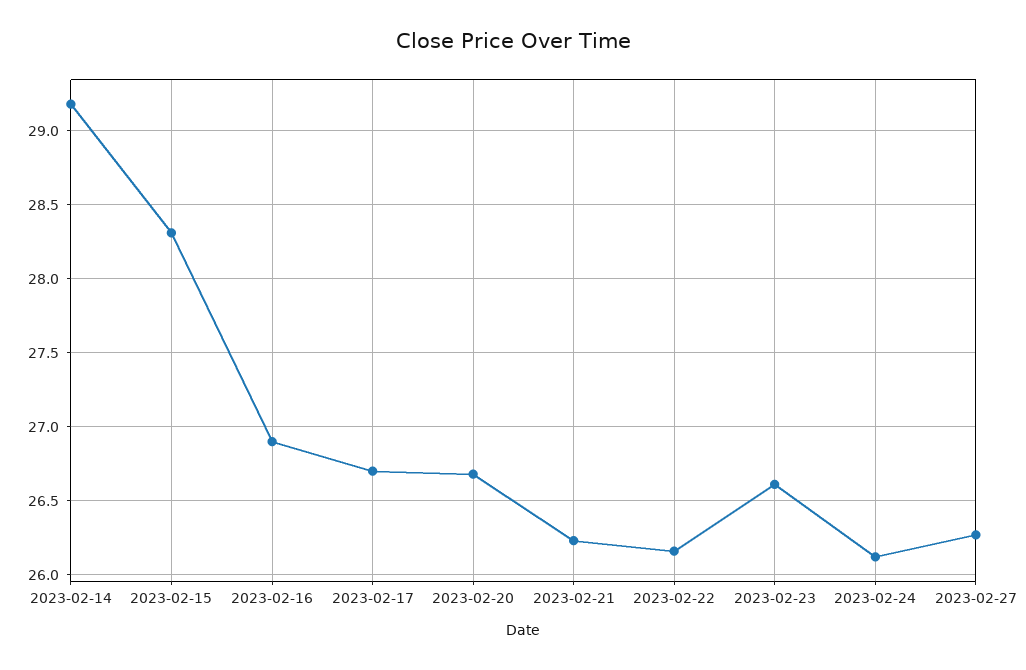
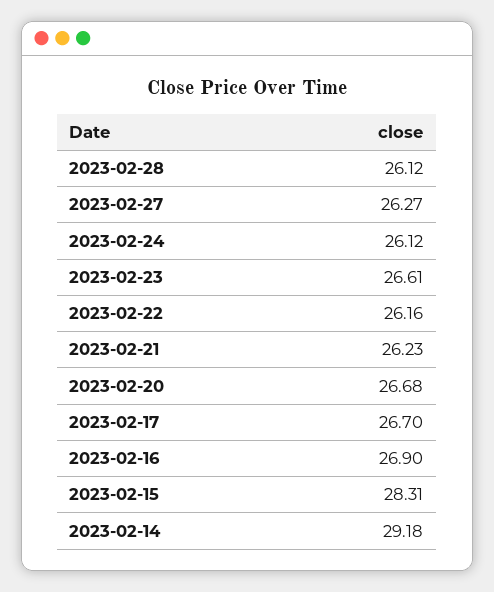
2023-02-28: none -> 26.12

